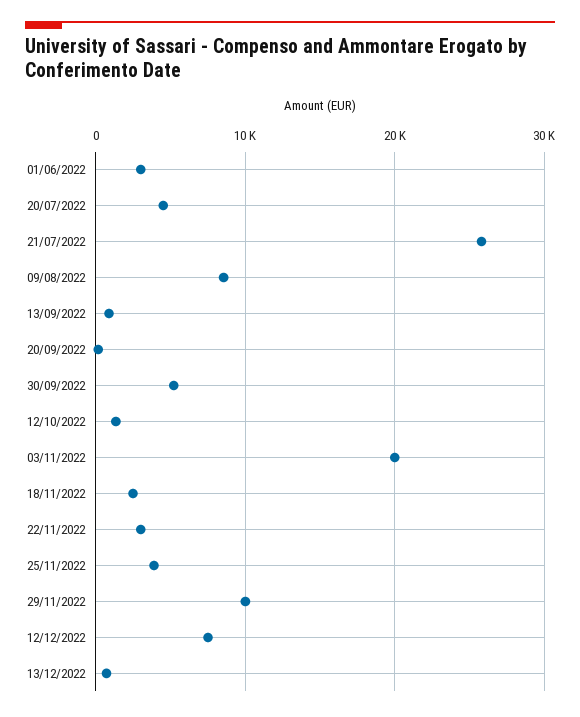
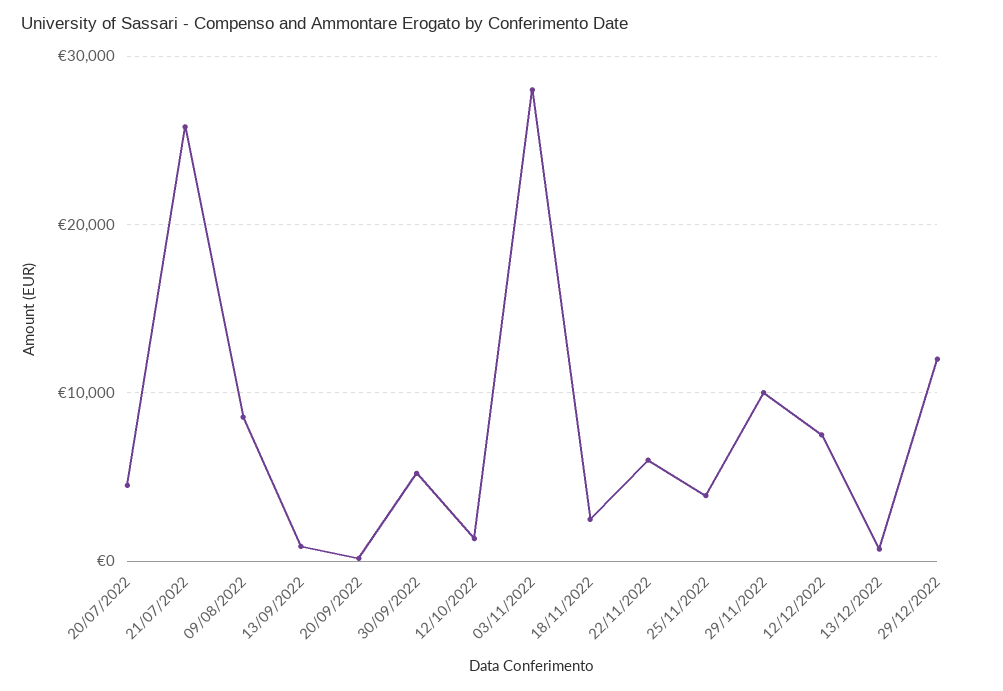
01/06/2022: 3000 -> none
03/11/2022: 20000 -> 28000
22/11/2022: 3000 -> 6000
29/12/2022: none -> 12000

